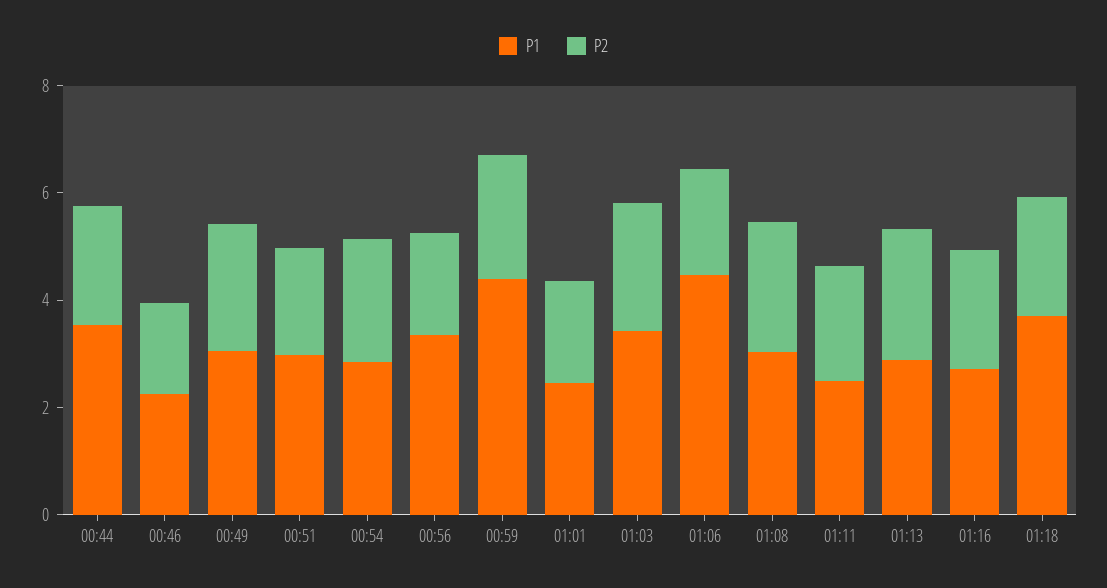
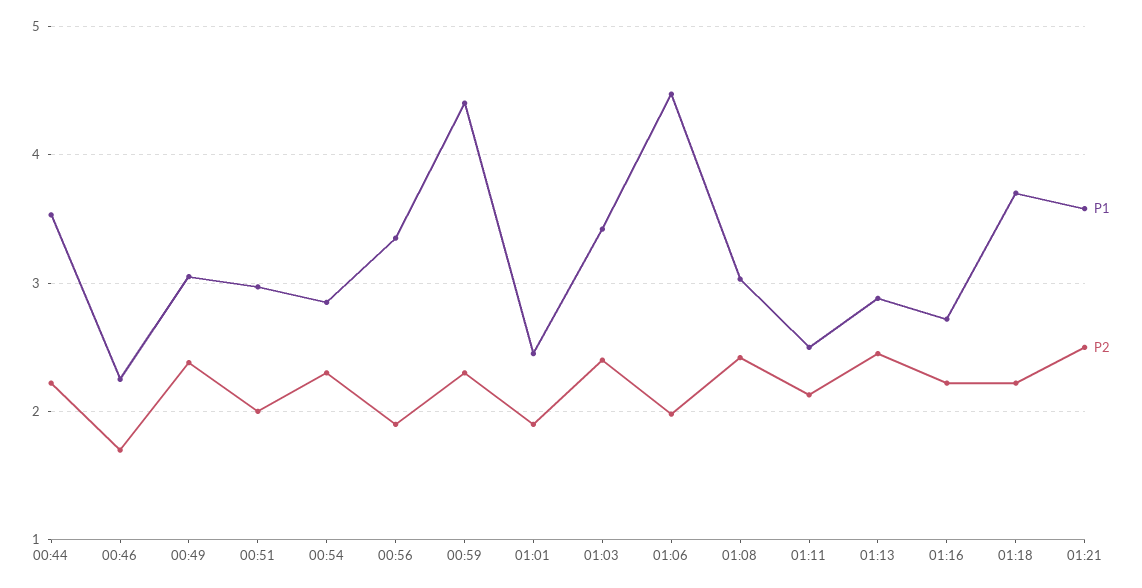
P1, 01:21: none -> 3.6
P2, 01:21: none -> 2.5

